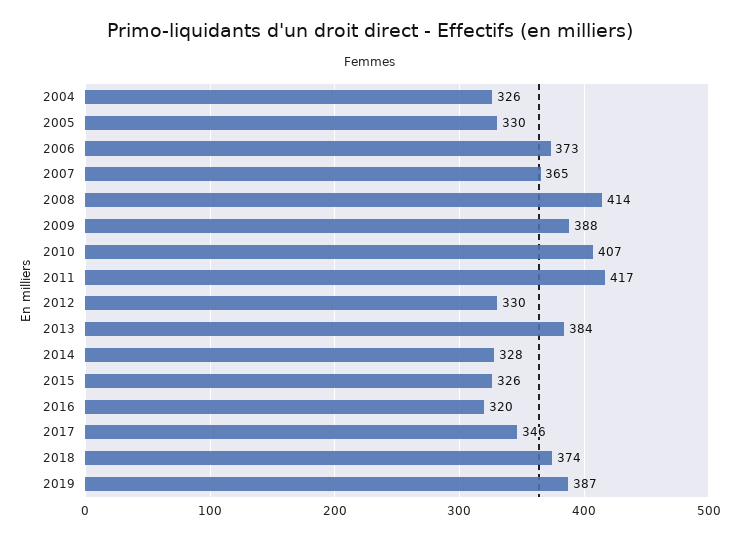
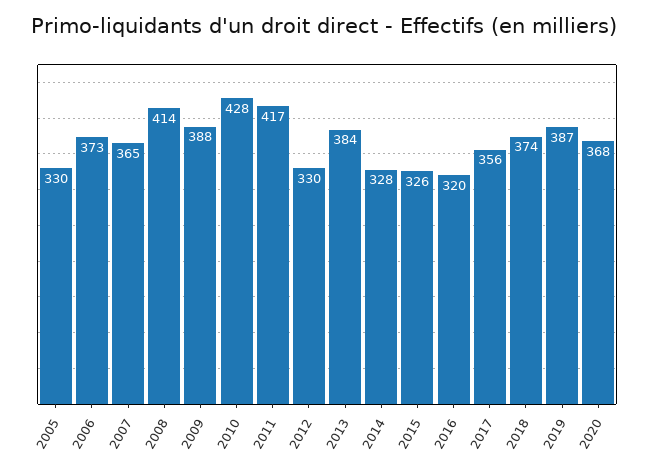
2004: 326 -> none
2010: 407 -> 428
2017: 346 -> 356
2020: none -> 368

